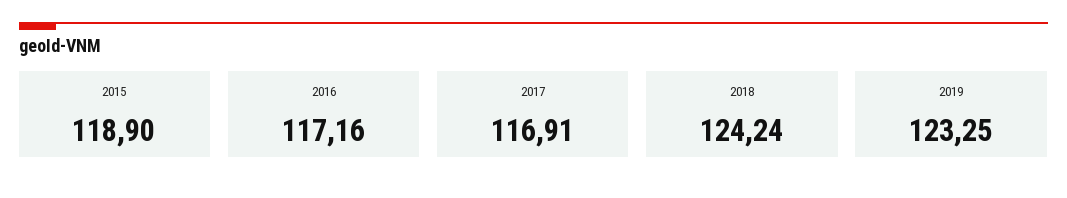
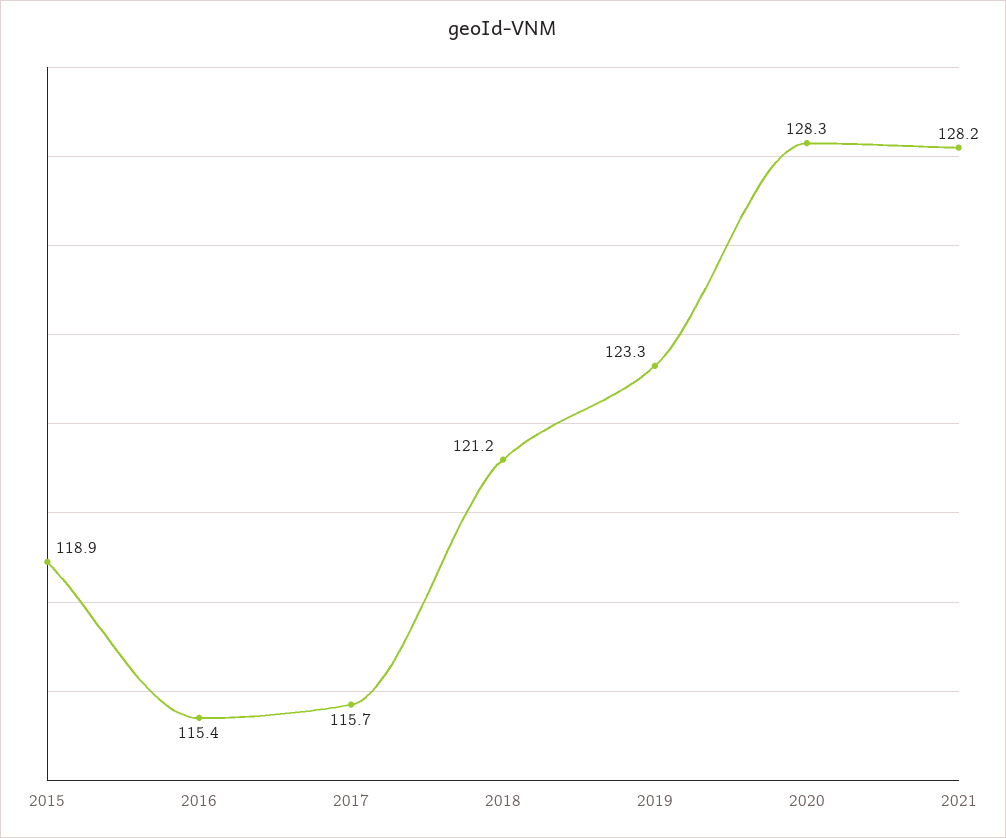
2016: 117.16 -> 115.4
2017: 116.91 -> 115.7
2018: 124.24 -> 121.2
2020: none -> 128.3
2021: none -> 128.2

